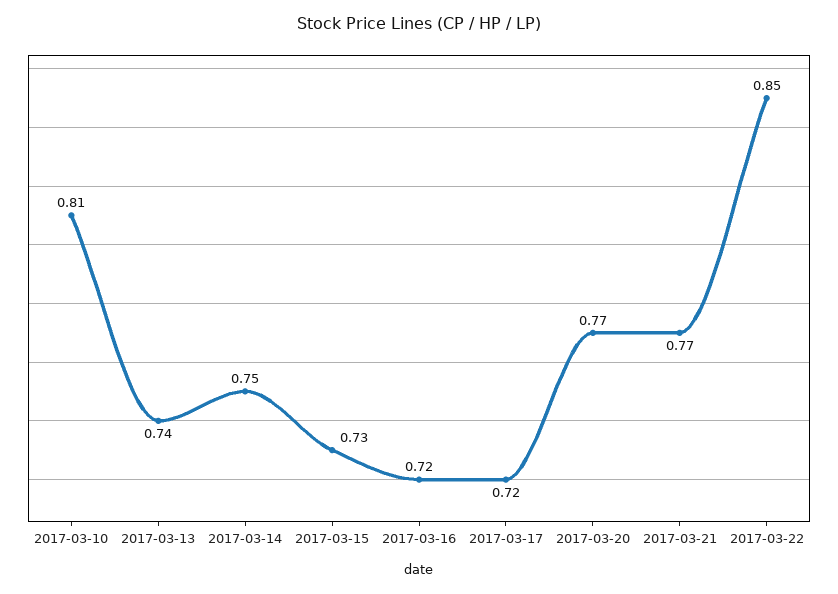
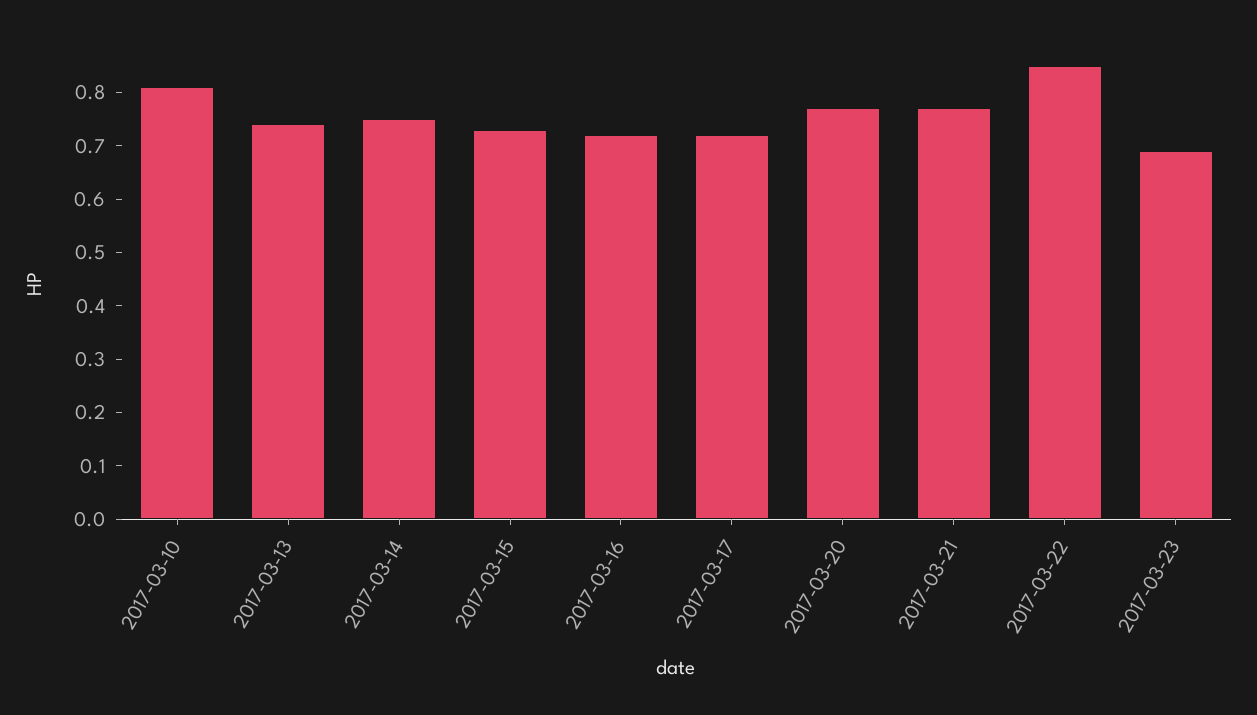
2017-03-23: none -> 0.7

